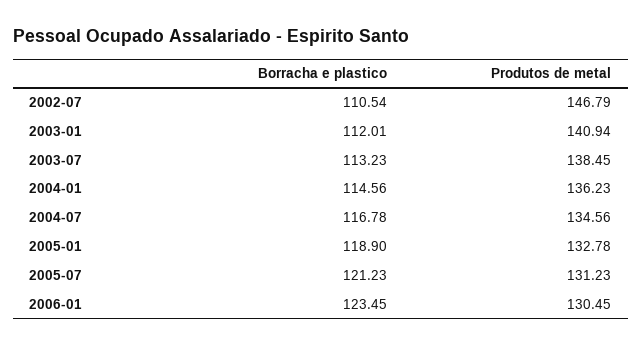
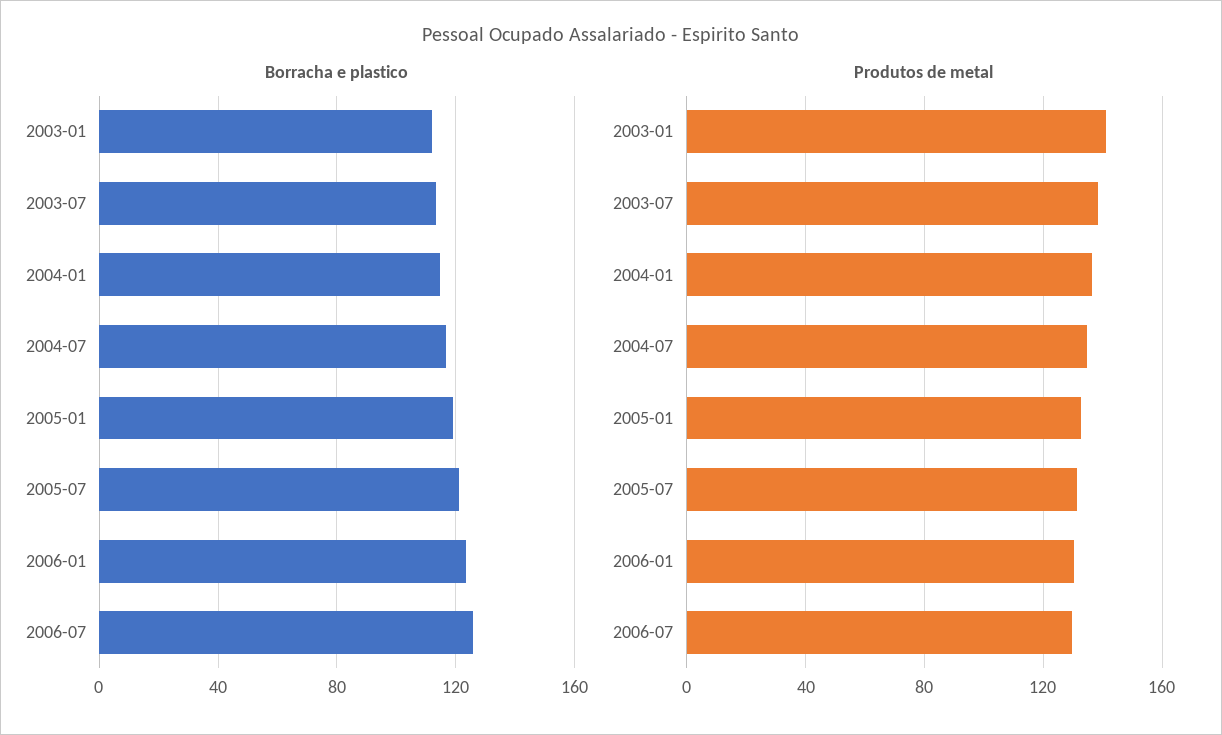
Borracha e plastico, 2002-07: 110.54 -> none
Produtos de metal, 2002-07: 146.79 -> none
Borracha e plastico, 2006-07: none -> 125
Produtos de metal, 2006-07: none -> 130

